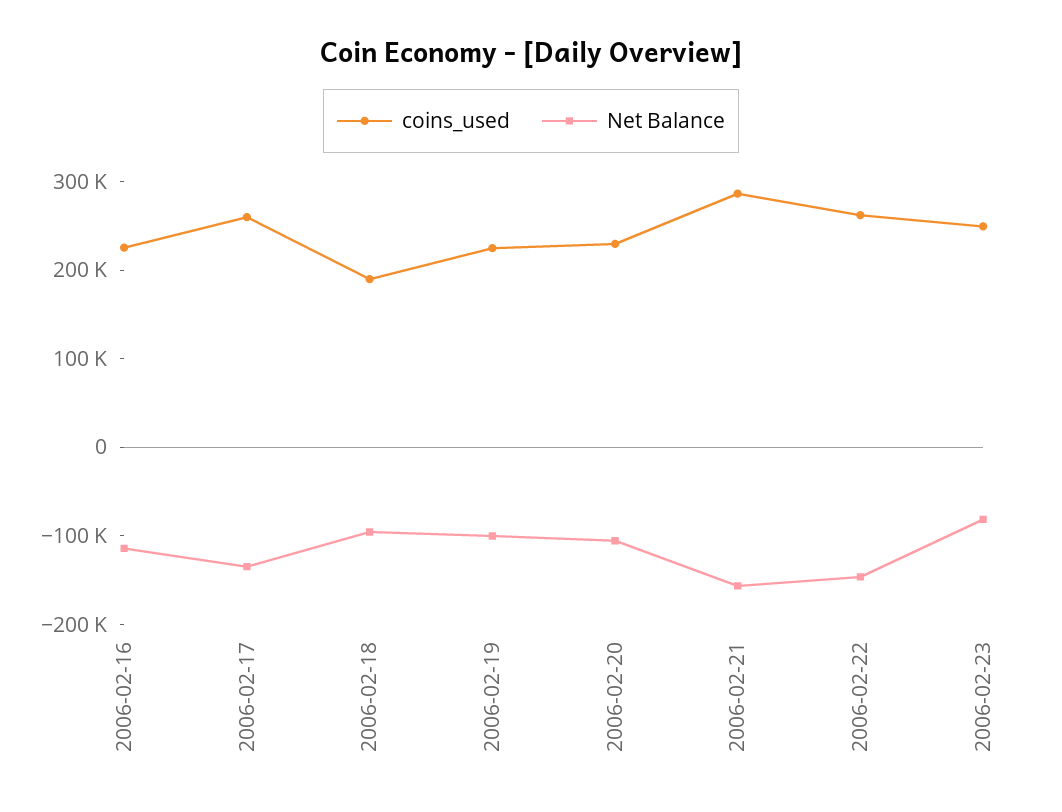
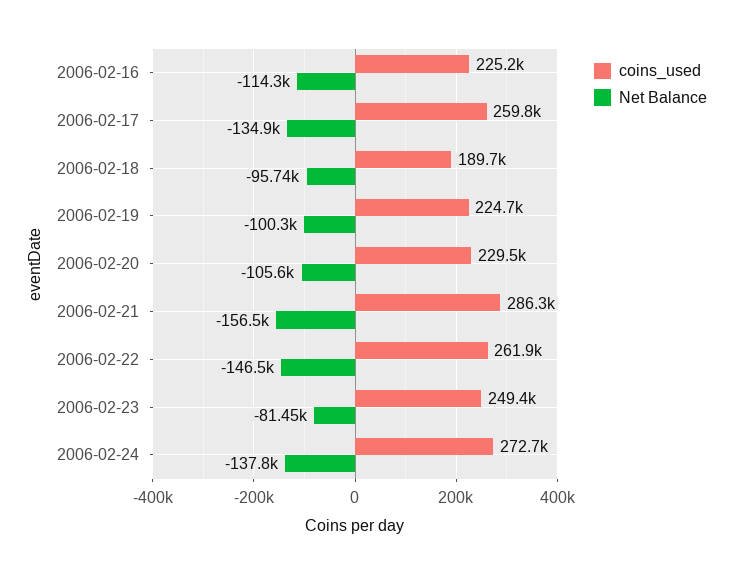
coins_used, 2006-02-24: none -> 272700
Net Balance, 2006-02-24: none -> -137800

